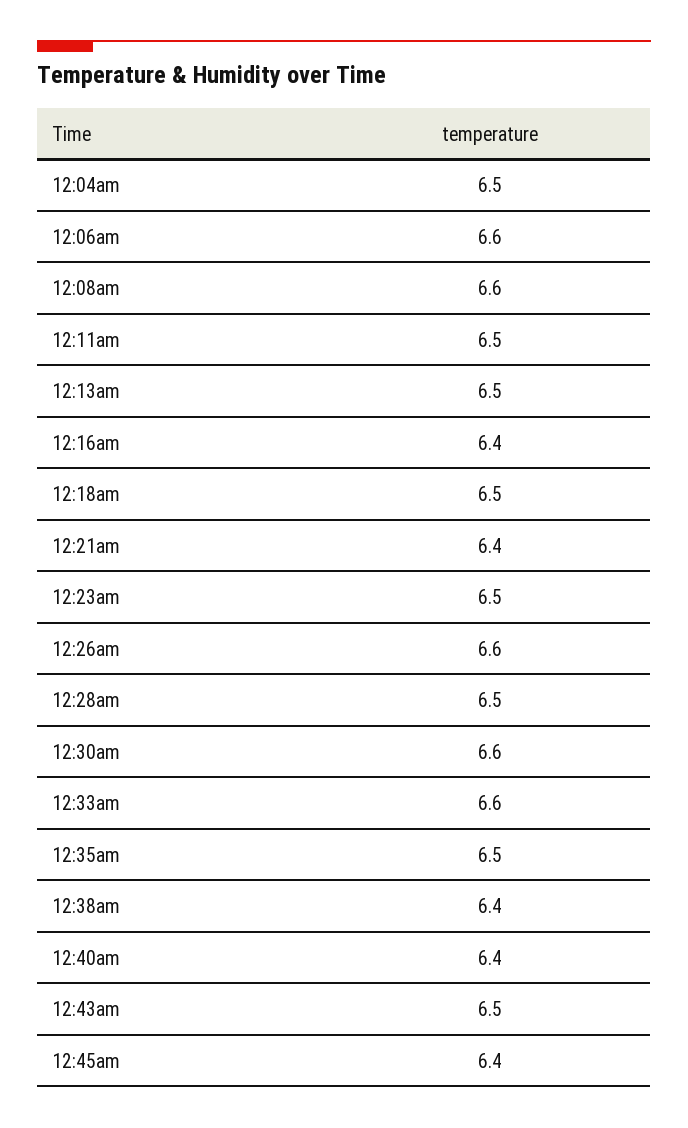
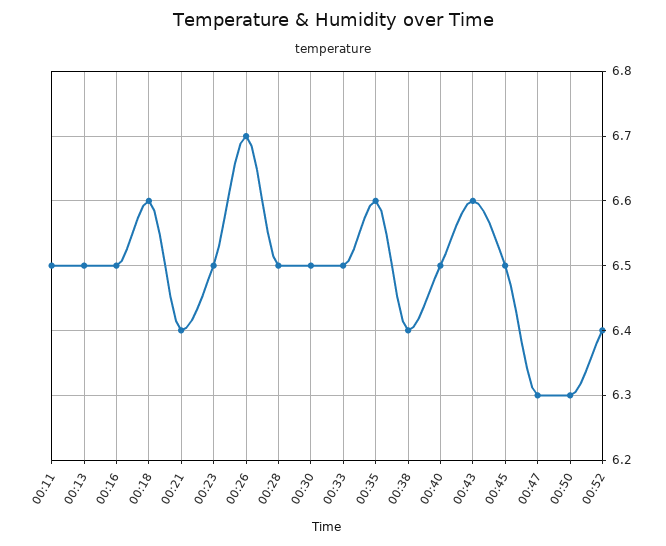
12:04am: 6.5 -> none
12:06am: 6.6 -> none
12:08am: 6.6 -> none
12:16am: 6.4 -> 6.5
12:18am: 6.5 -> 6.6
12:26am: 6.6 -> 6.7
12:30am: 6.6 -> 6.5
12:33am: 6.6 -> 6.5
12:35am: 6.5 -> 6.6
12:40am: 6.4 -> 6.5
12:43am: 6.5 -> 6.6
12:45am: 6.4 -> 6.5
00:47: none -> 6.3
00:50: none -> 6.3
00:52: none -> 6.4

